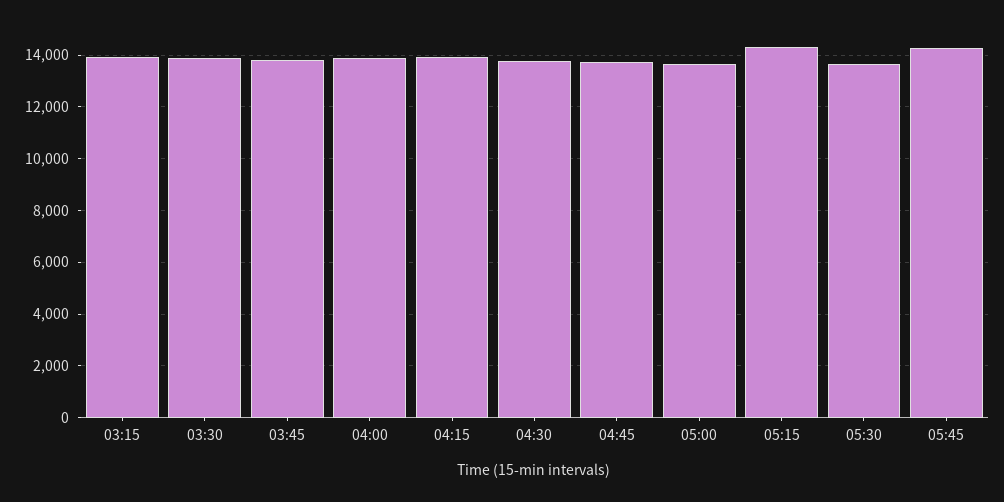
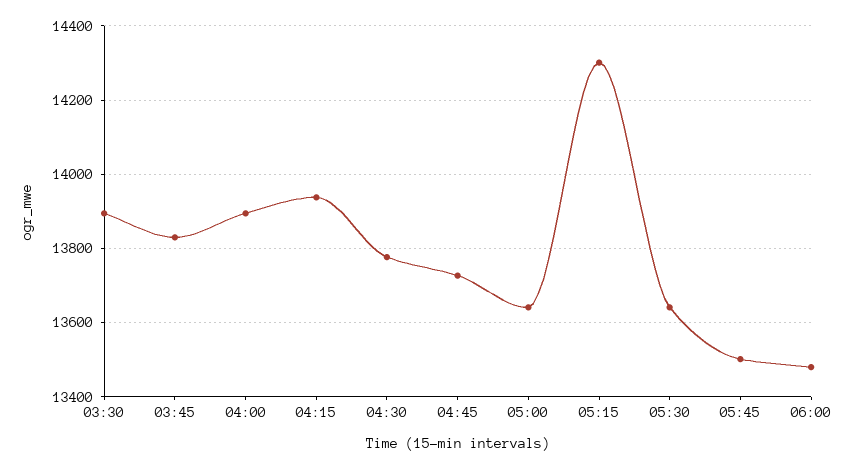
03:15: 14000 -> none
05:45: 14250 -> 13500
06:00: none -> 13480

